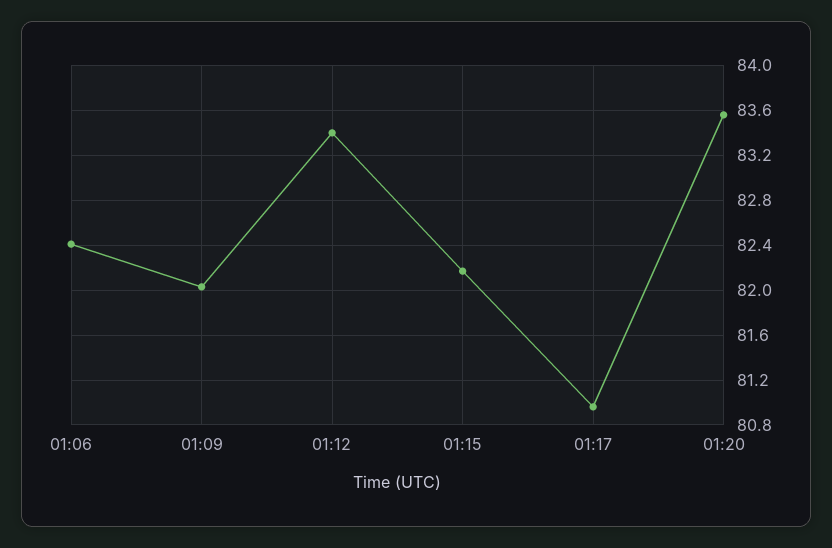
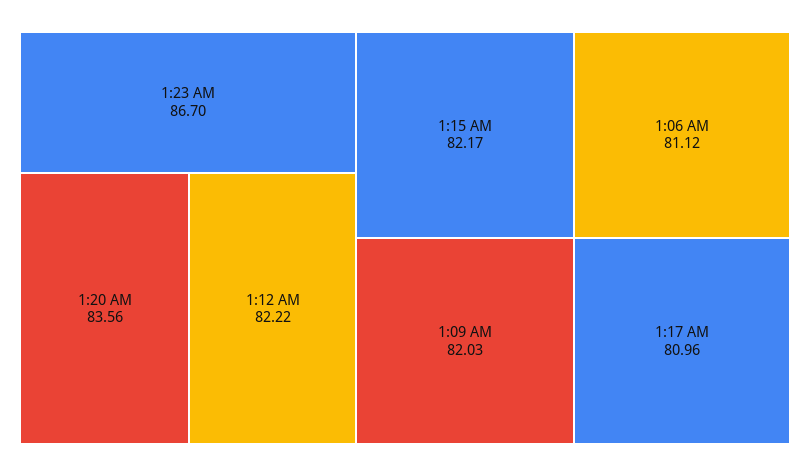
01:06: 82.4 -> 81.12
01:12: 83.4 -> 82.22
1:23 AM: none -> 86.7

